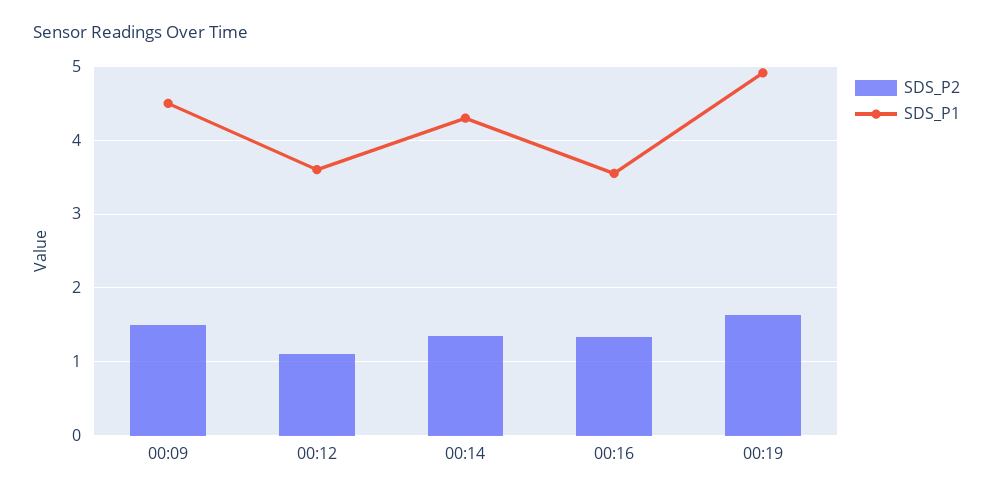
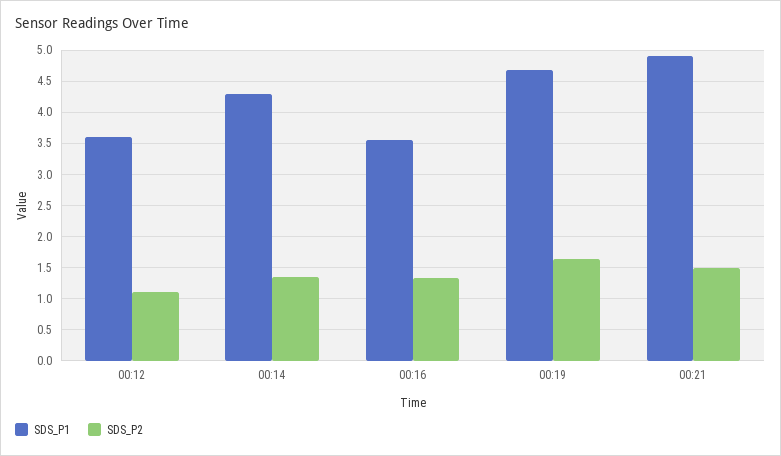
SDS_P2, 00:09: 1.5 -> none
SDS_P1, 00:09: 4.5 -> none
SDS_P1, 00:19: 4.9 -> 4.7
SDS_P1, 00:21: none -> 4.9
SDS_P2, 00:21: none -> 1.5

